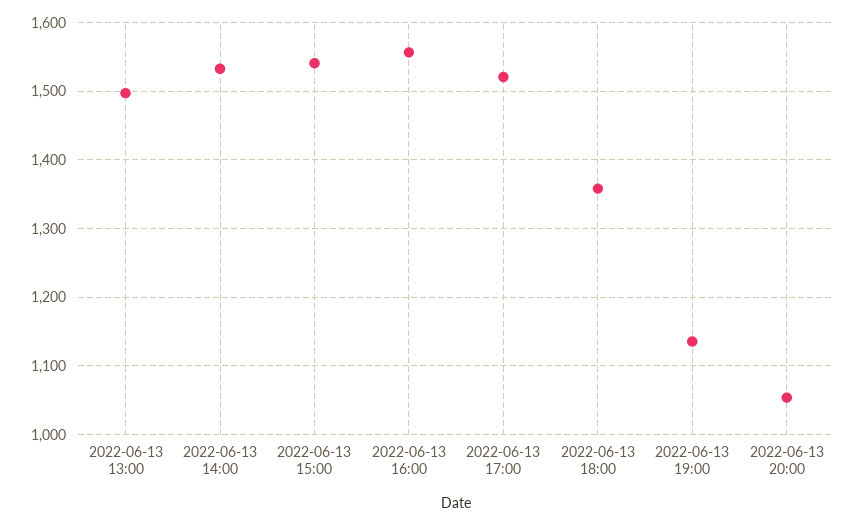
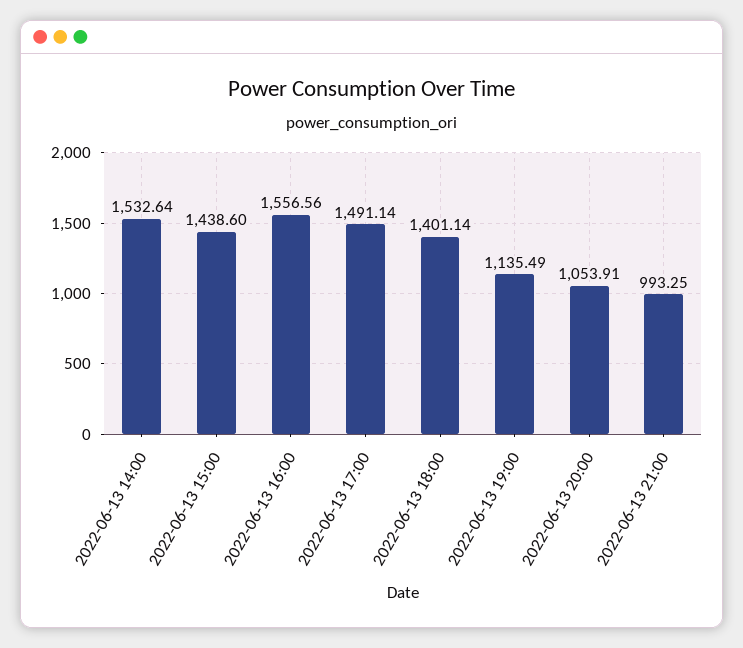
2022-06-13 13:00: 1500 -> none
2022-06-13 15:00: 1540 -> 1438.6
2022-06-13 17:00: 1520 -> 1491.14
2022-06-13 18:00: 1360 -> 1401.14
2022-06-13 21:00: none -> 993.25

